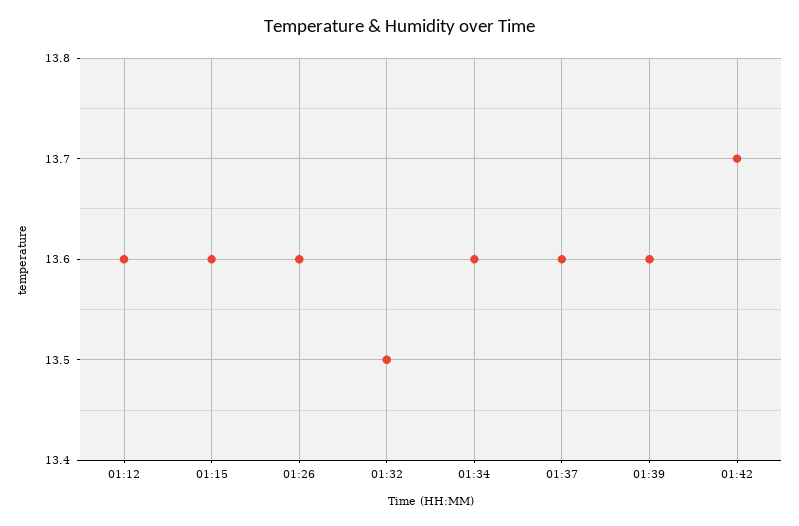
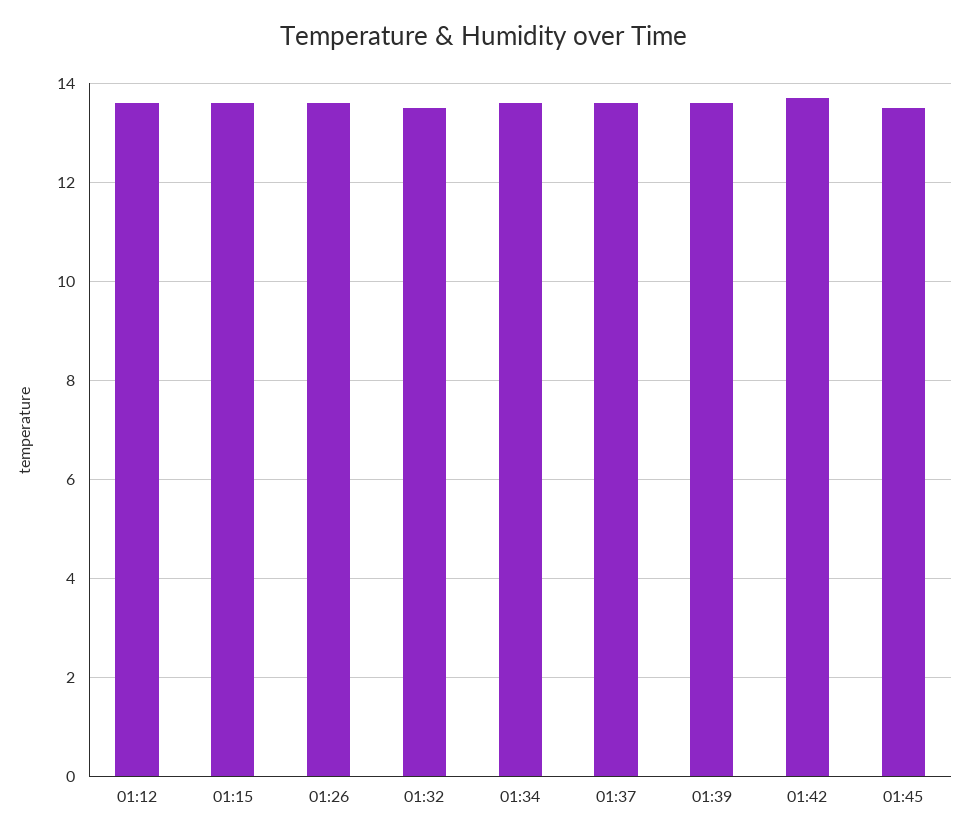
01:45: none -> 13.5

